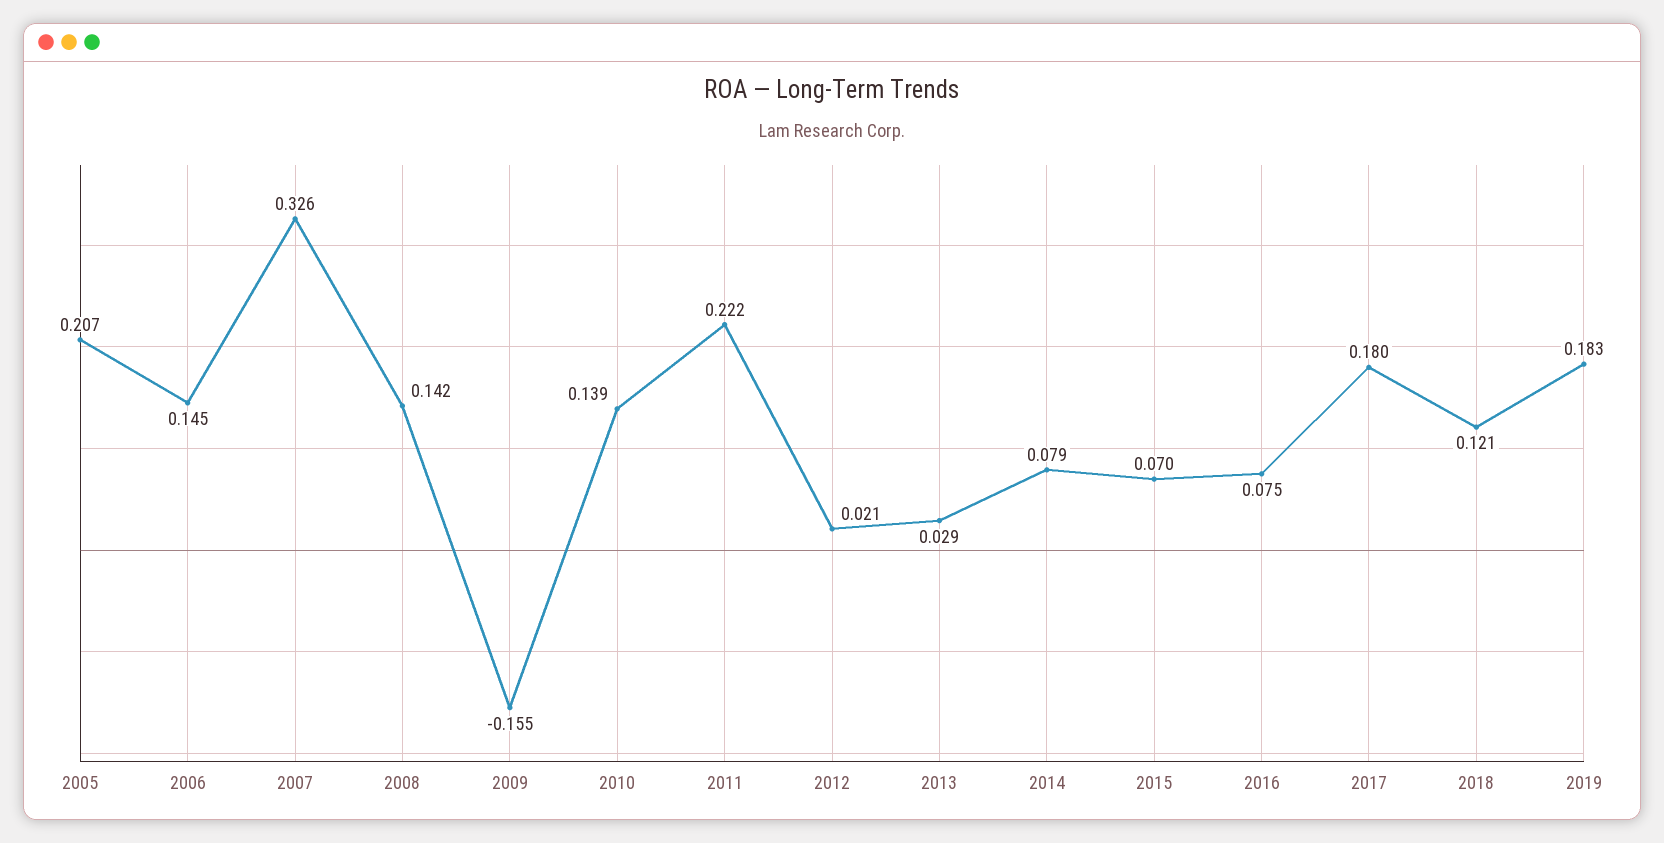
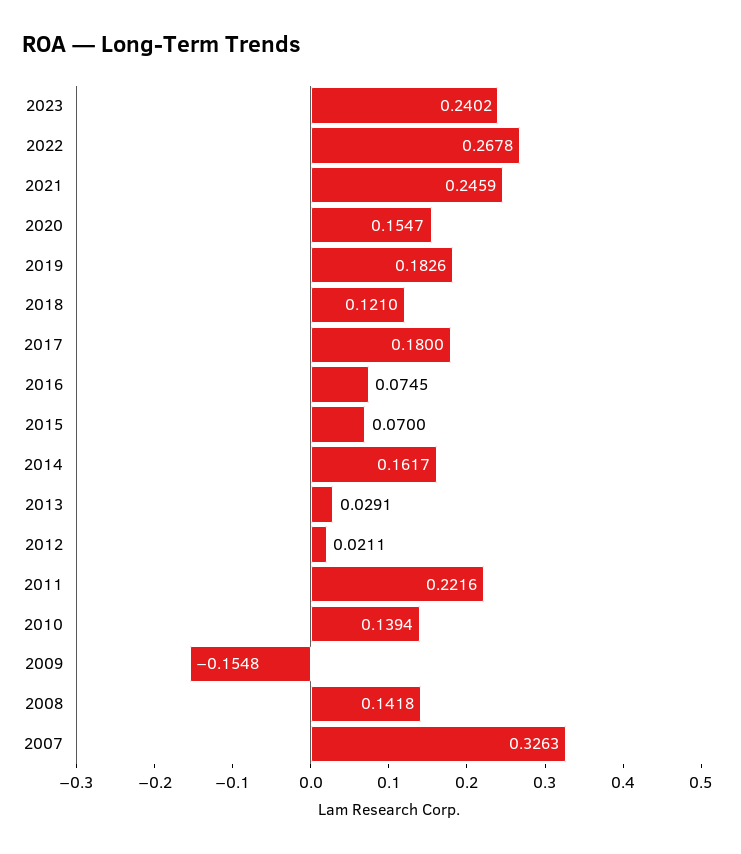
2005: 0.207 -> none
2006: 0.145 -> none
2014: 0.079 -> 0.1617
2023: none -> 0.2402
2022: none -> 0.2678
2021: none -> 0.2459
2020: none -> 0.1547

